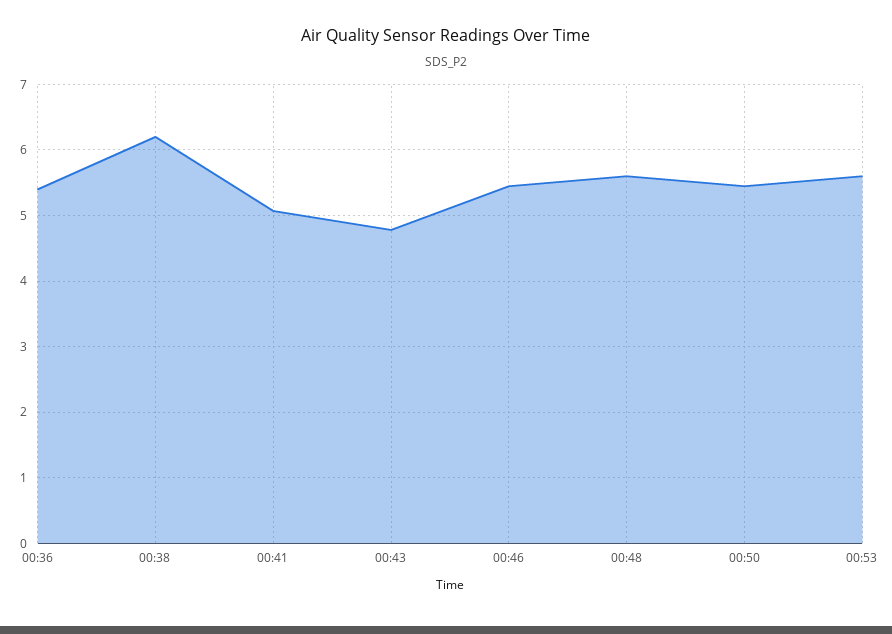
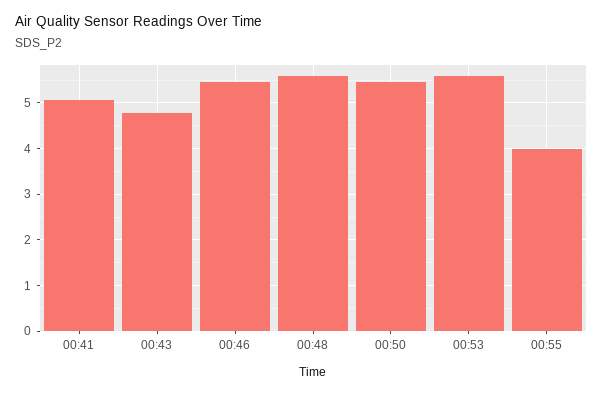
00:36: 5.4 -> none
00:38: 6.2 -> none
00:55: none -> 4

